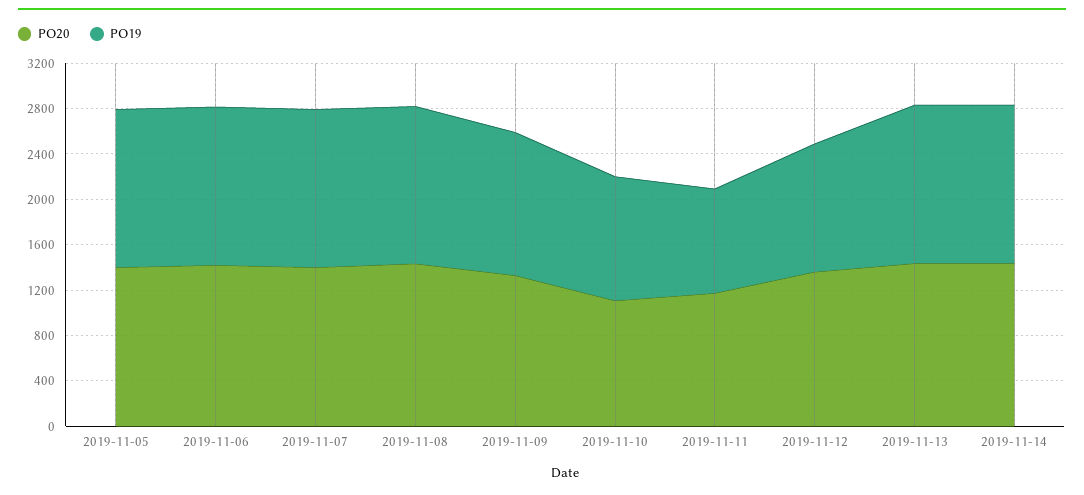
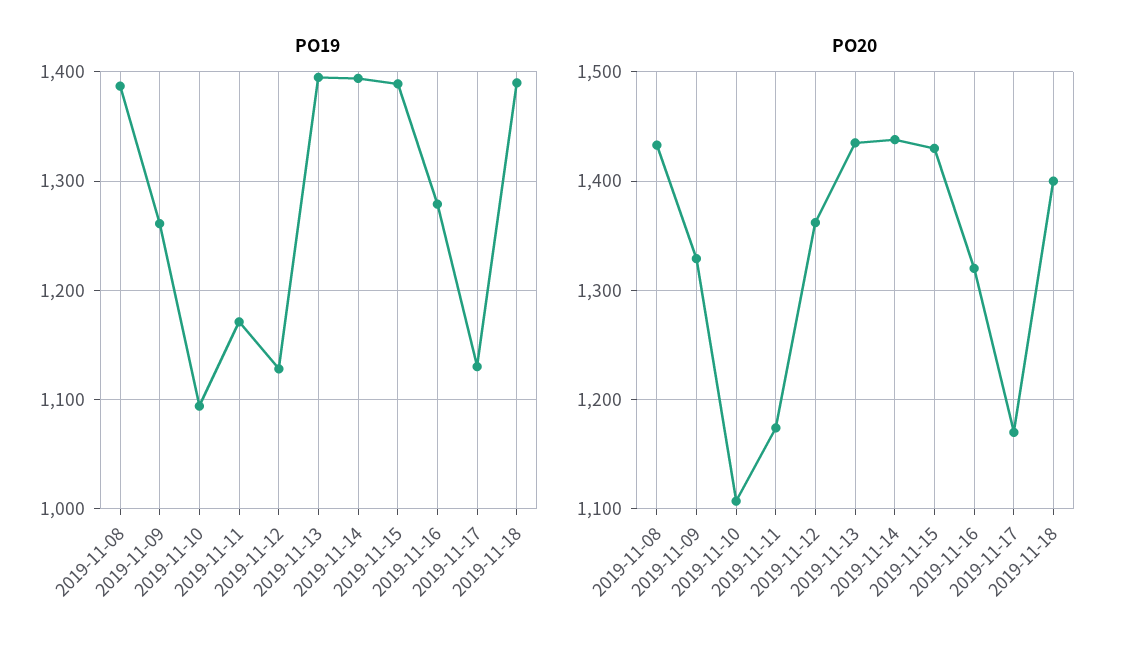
PO20, 2019-11-05: 1400 -> none
PO19, 2019-11-05: 1400 -> none
PO20, 2019-11-06: 1400 -> none
PO19, 2019-11-06: 1400 -> none
PO20, 2019-11-07: 1400 -> none
PO19, 2019-11-07: 1400 -> none
PO19, 2019-11-11: 900 -> 1170
PO19, 2019-11-15: none -> 1390
PO19, 2019-11-16: none -> 1280
PO19, 2019-11-17: none -> 1130
PO19, 2019-11-18: none -> 1390
PO20, 2019-11-15: none -> 1430
PO20, 2019-11-16: none -> 1320
PO20, 2019-11-17: none -> 1170
PO20, 2019-11-18: none -> 1400

